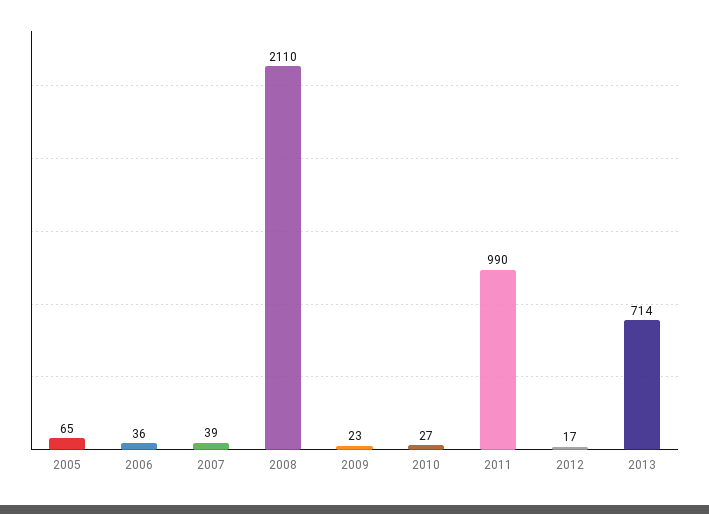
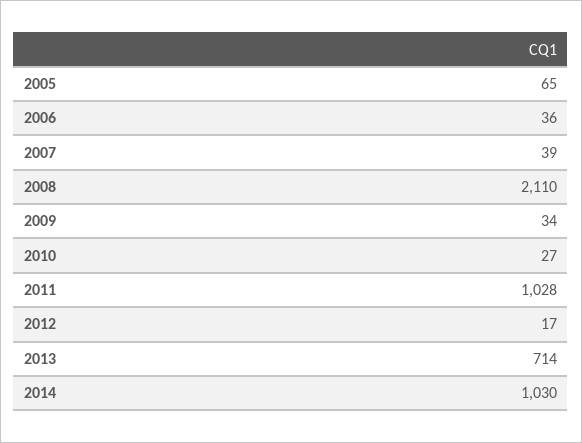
2009: 23 -> 34
2011: 990 -> 1028
2014: none -> 1030

